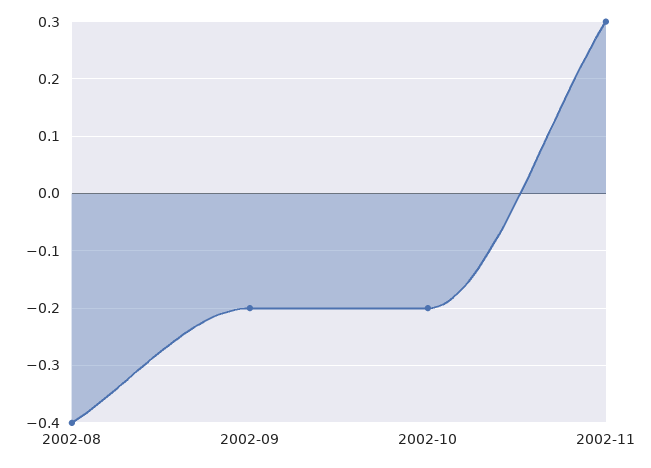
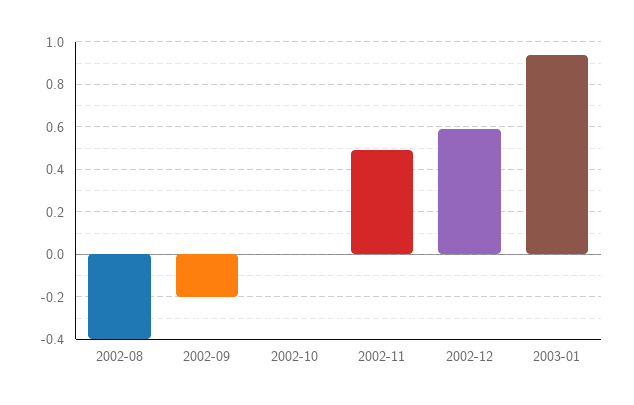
2002-10: -0.2 -> 0
2002-11: 0.3 -> 0.5
2002-12: none -> 0.6
2003-01: none -> 0.95

